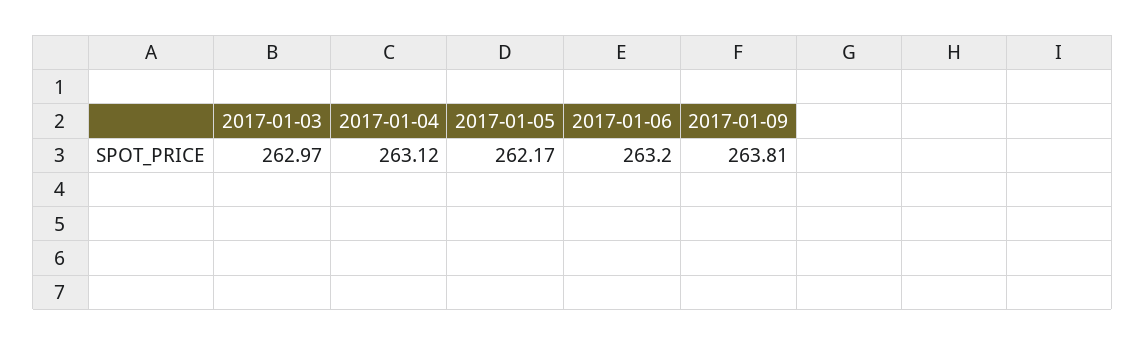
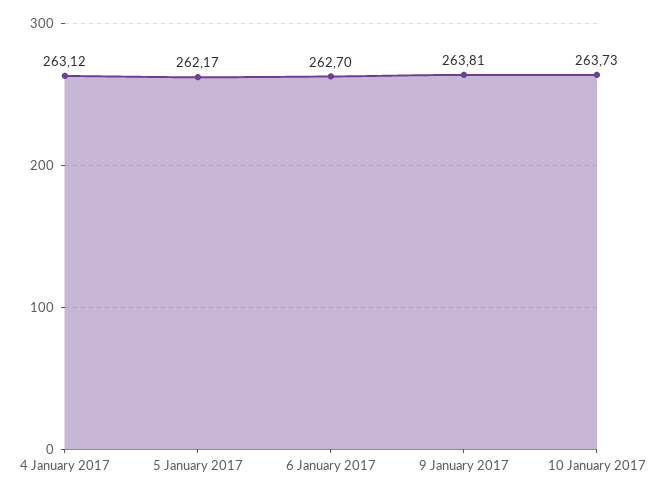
2017-01-03: 262.97 -> none
2017-01-06: 263.2 -> 262.7
10 January 2017: none -> 263.73

